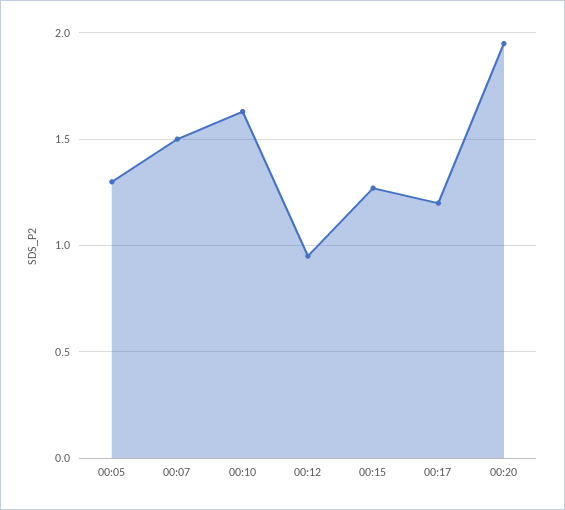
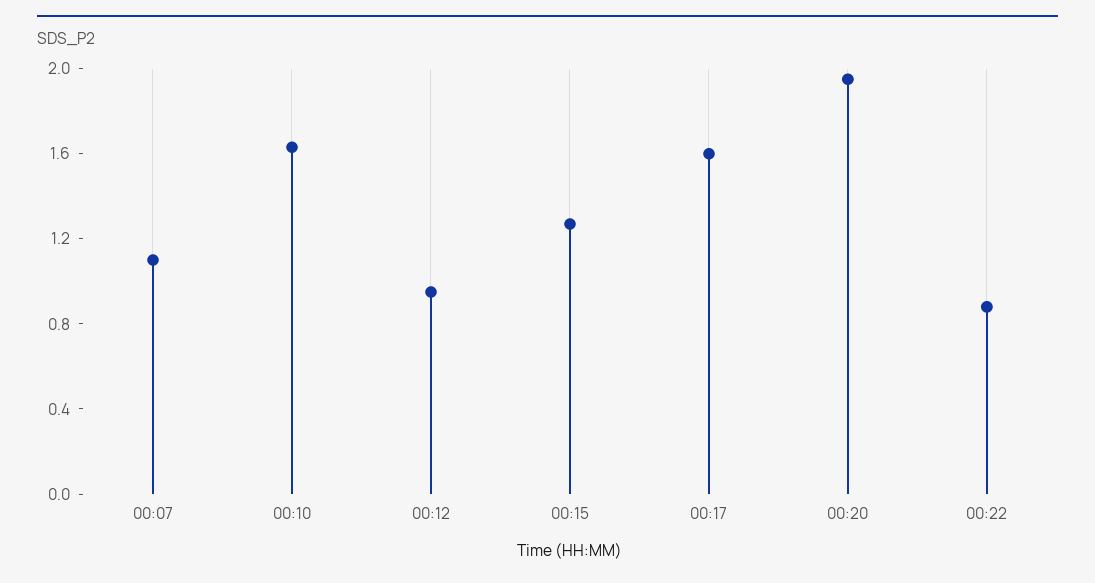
00:05: 1.3 -> none
00:07: 1.5 -> 1.1
00:17: 1.2 -> 1.6
00:22: none -> 0.9

